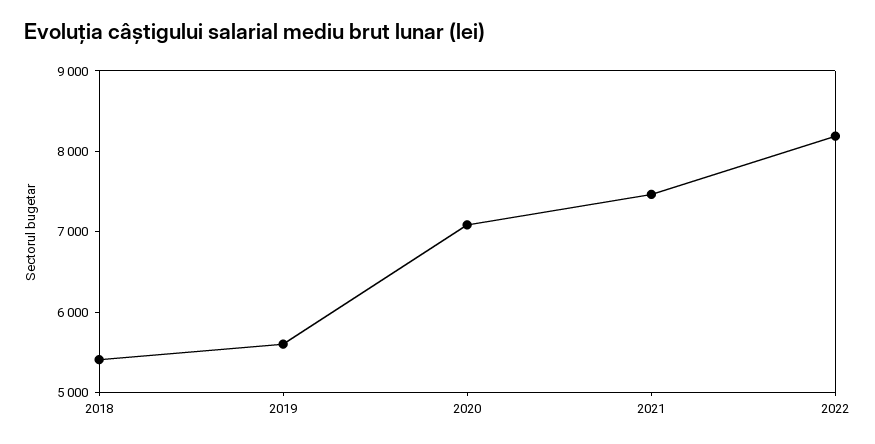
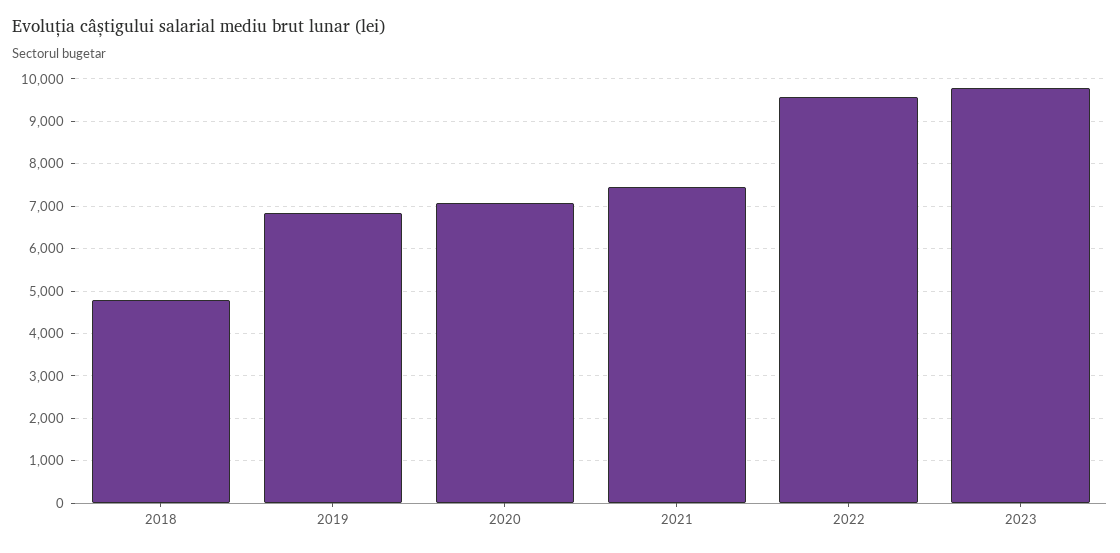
2018: 5400 -> 4800
2019: 5600 -> 6800
2022: 8200 -> 9600
2023: none -> 9800

